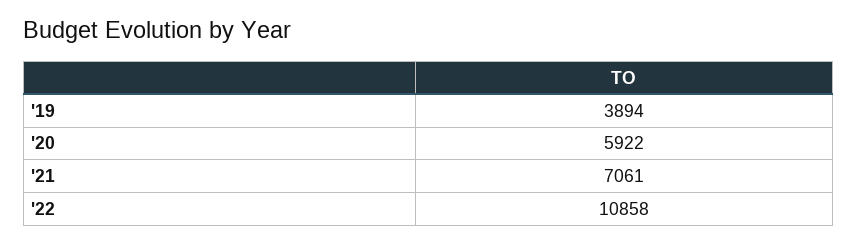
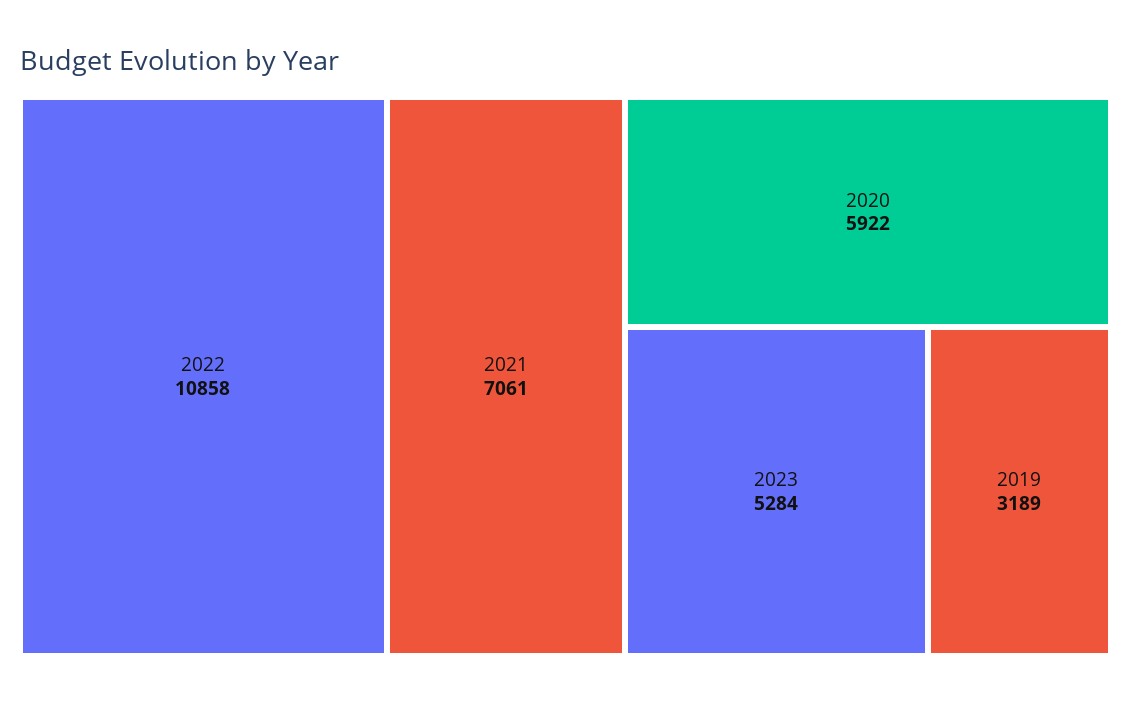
'19: 3894 -> 3189
2023: none -> 5284

